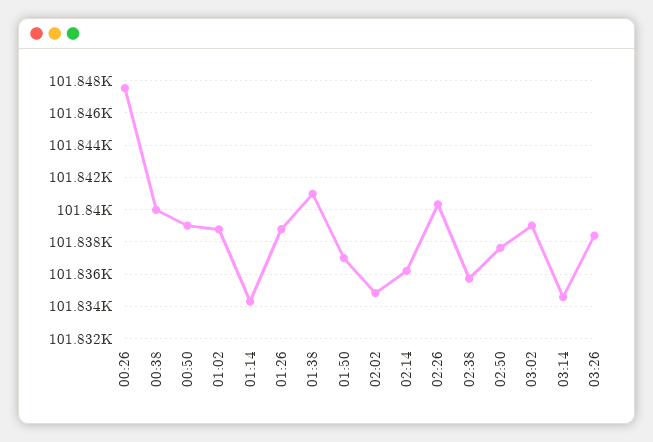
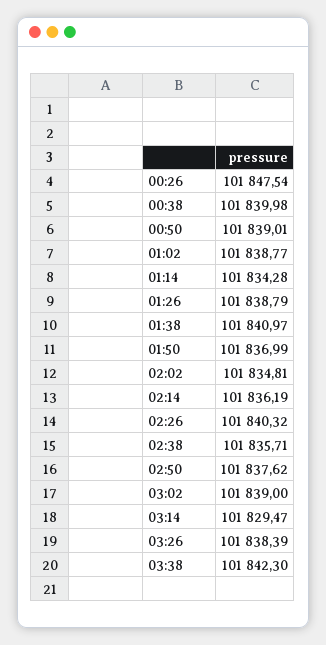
03:14: 101834.5 -> 101829.47
03:38: none -> 101842.3

